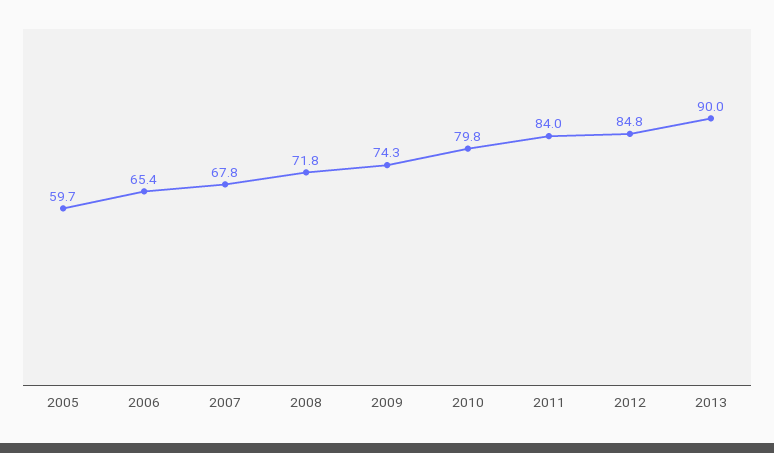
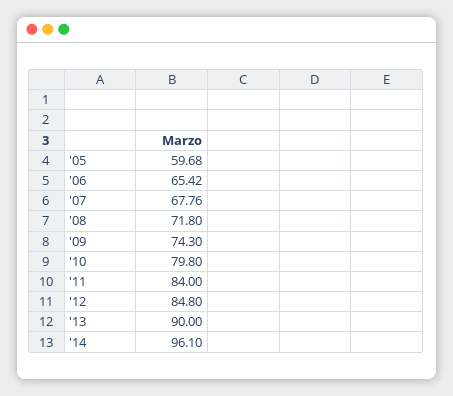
'14: none -> 96.1

